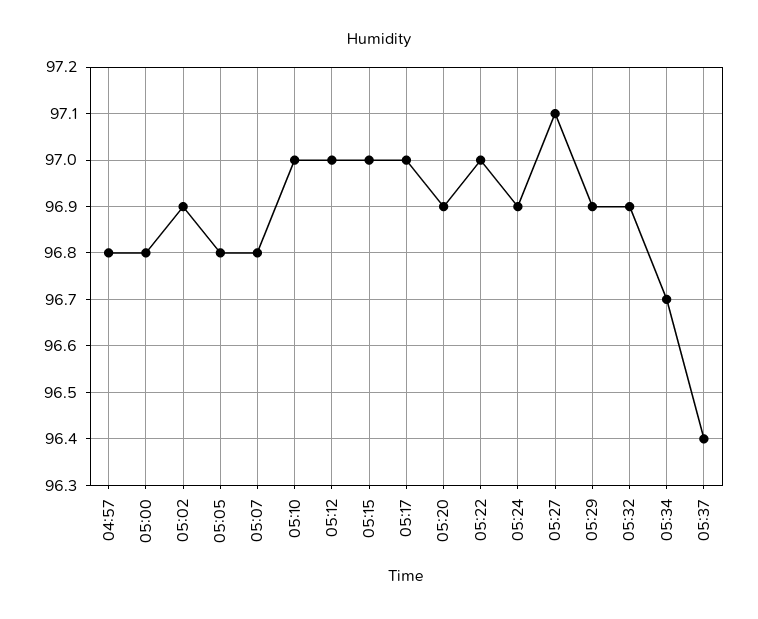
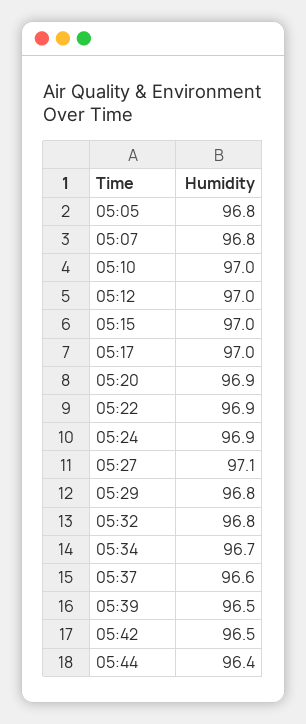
04:57: 96.8 -> none
05:00: 96.8 -> none
05:02: 96.9 -> none
05:22: 97 -> 96.9
05:29: 96.9 -> 96.8
05:32: 96.9 -> 96.8
05:37: 96.4 -> 96.6
05:39: none -> 96.5
05:42: none -> 96.5
05:44: none -> 96.4

